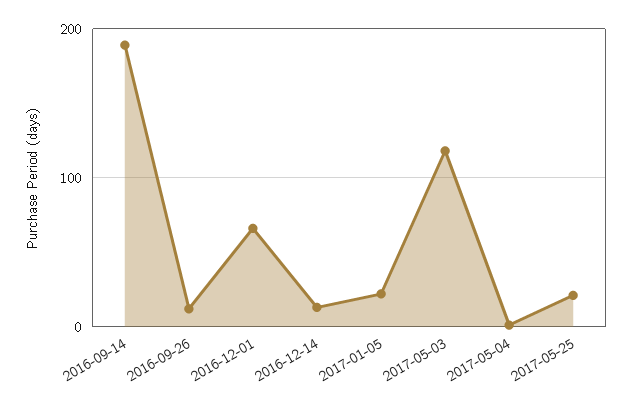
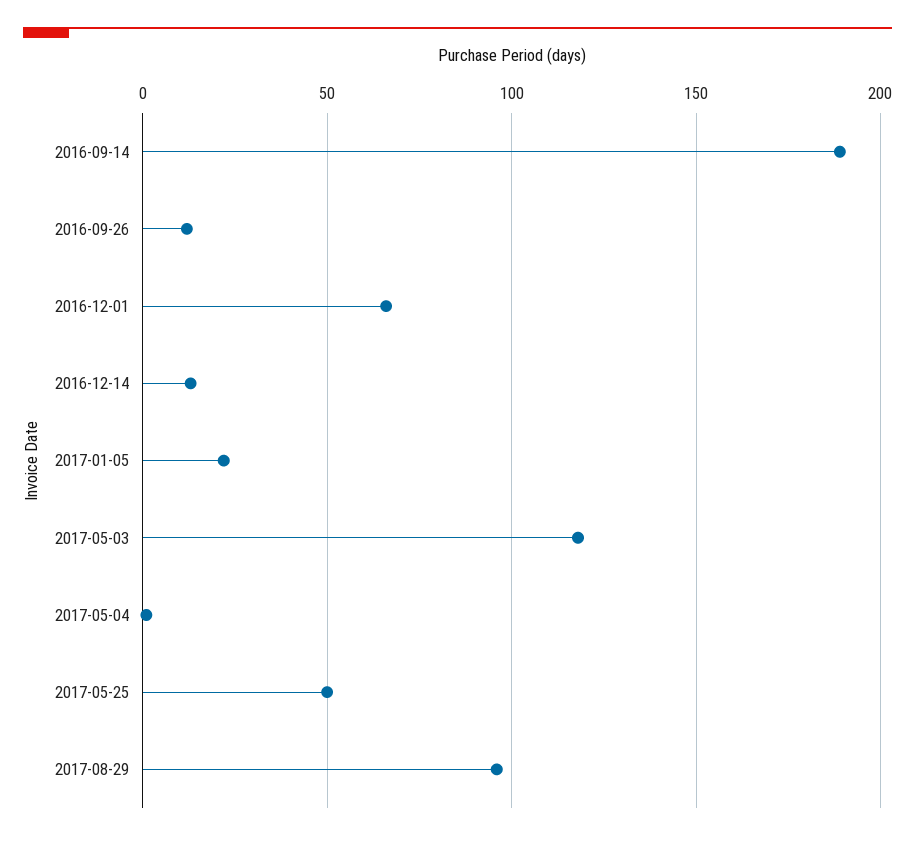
2017-05-25: 20 -> 50
2017-08-29: none -> 95

